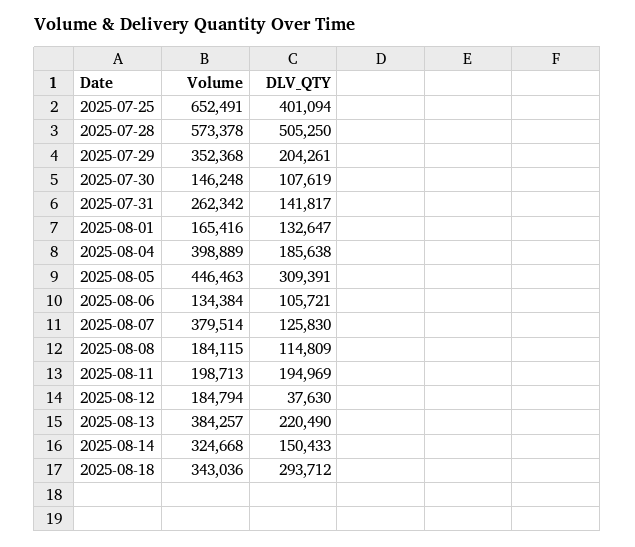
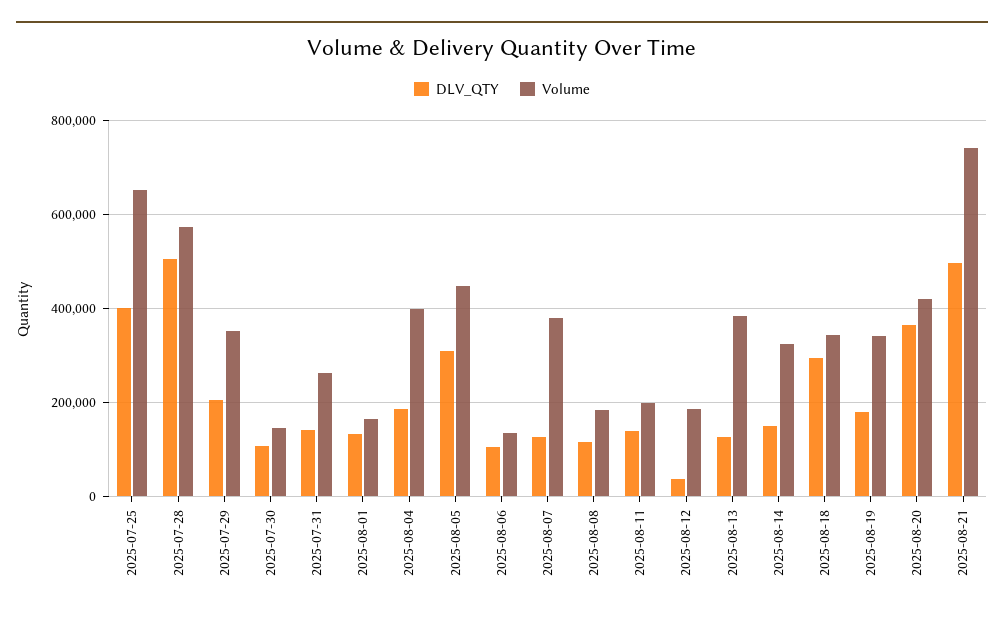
DLV_QTY, 2025-08-11: 194969 -> 140000
DLV_QTY, 2025-08-13: 220490 -> 120000
DLV_QTY, 2025-08-19: none -> 180000
Volume, 2025-08-19: none -> 340000
DLV_QTY, 2025-08-20: none -> 360000
Volume, 2025-08-20: none -> 420000
DLV_QTY, 2025-08-21: none -> 500000
Volume, 2025-08-21: none -> 740000

